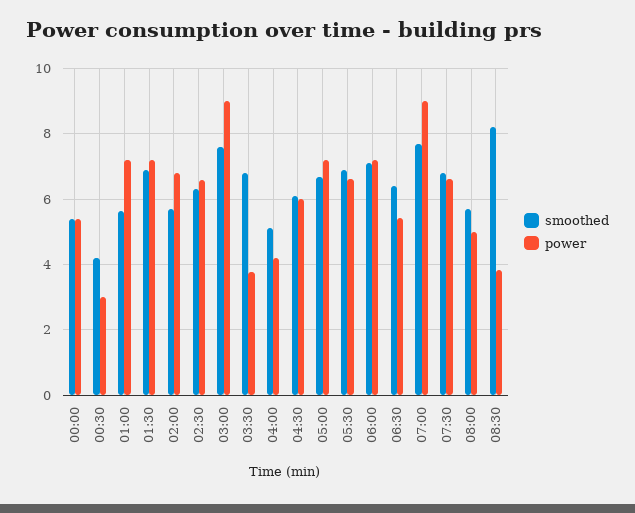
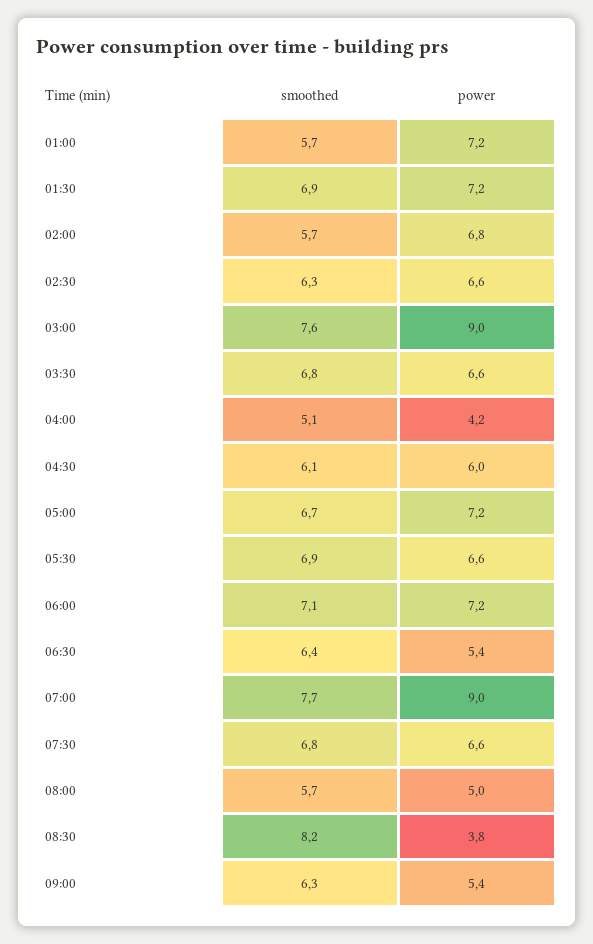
smoothed, 00:00: 5.4 -> none
power, 00:00: 5.4 -> none
smoothed, 00:30: 4.2 -> none
power, 00:30: 3 -> none
power, 03:30: 3.8 -> 6.6
smoothed, 09:00: none -> 6.3
power, 09:00: none -> 5.4

